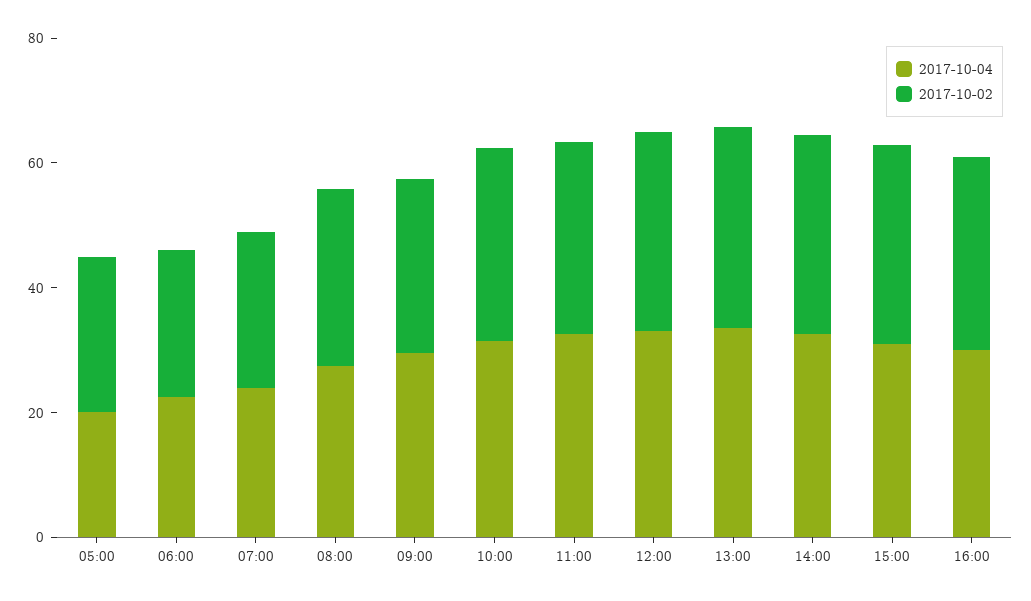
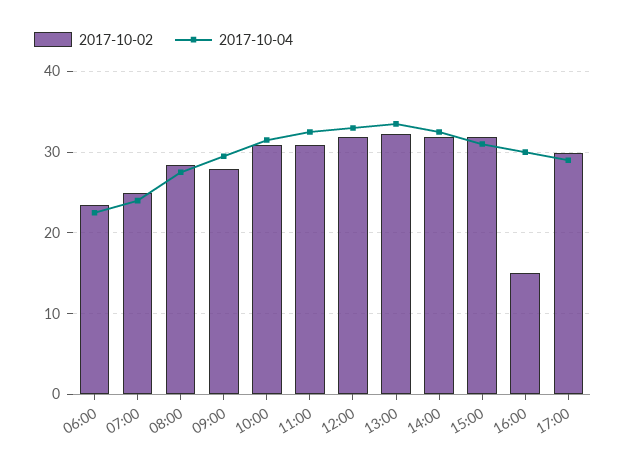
2017-10-04, 05:00: 20 -> none
2017-10-02, 05:00: 25 -> none
2017-10-02, 16:00: 30 -> 15
2017-10-02, 17:00: none -> 30
2017-10-04, 17:00: none -> 29

